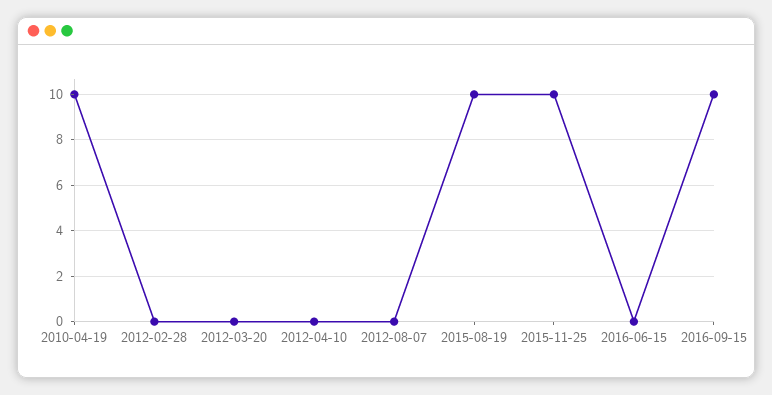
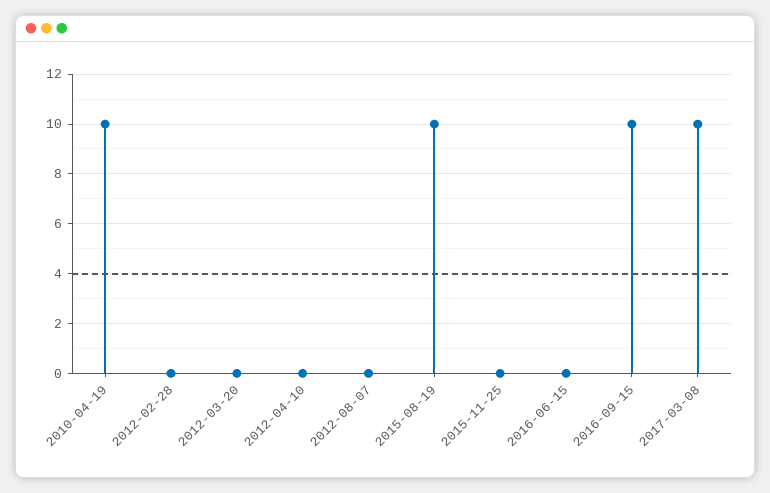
2015-11-25: 10 -> 0
2017-03-08: none -> 10

